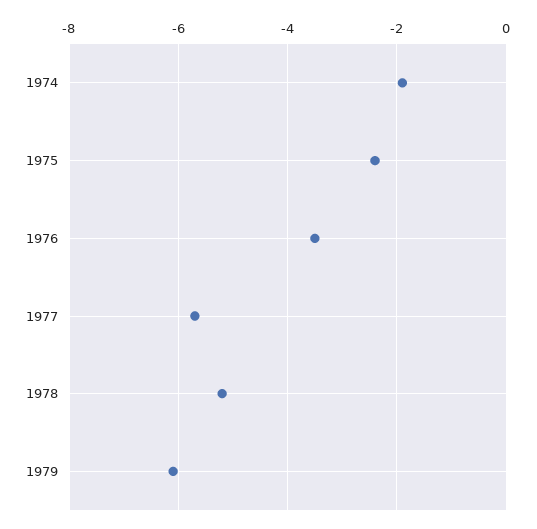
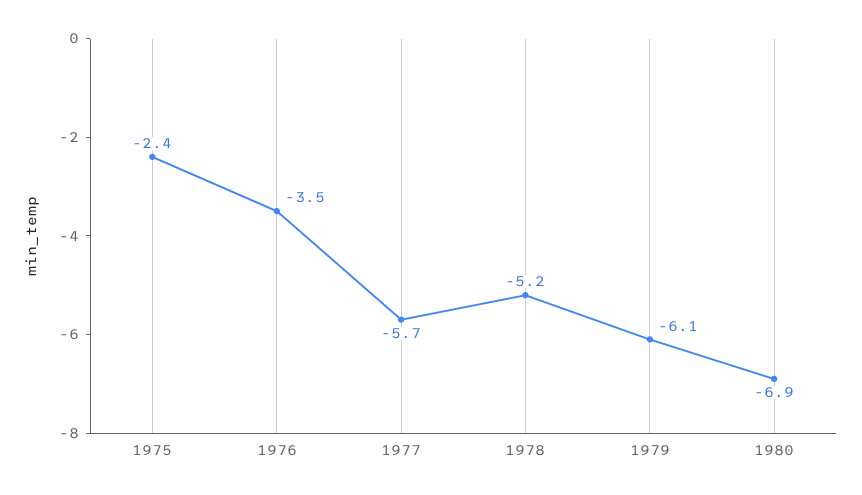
1974: -2 -> none
1980: none -> -6.9

